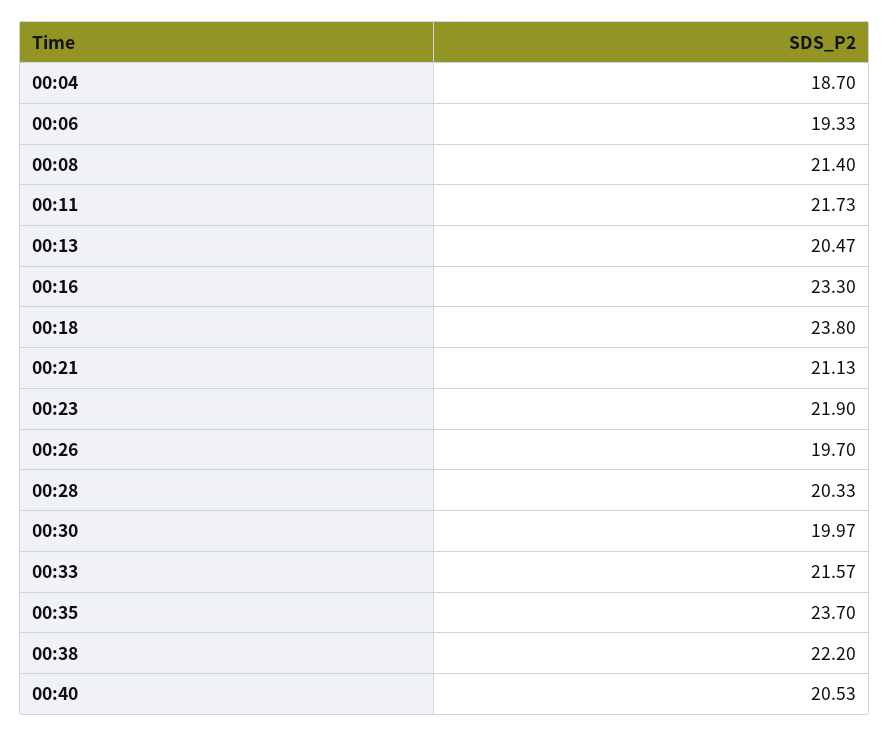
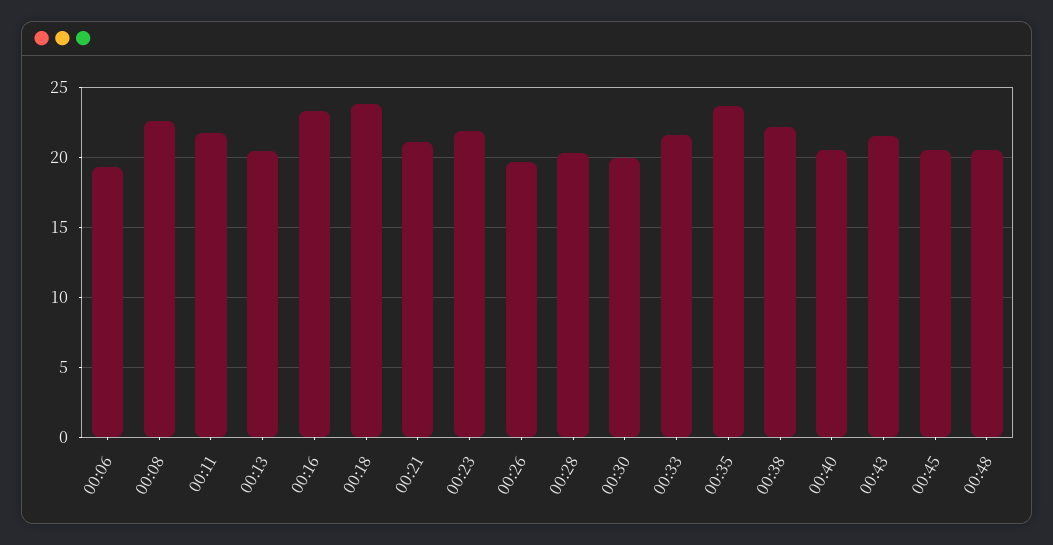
00:04: 18.7 -> none
00:08: 21.4 -> 22.5
00:43: none -> 21.5
00:45: none -> 20.5
00:48: none -> 20.5

